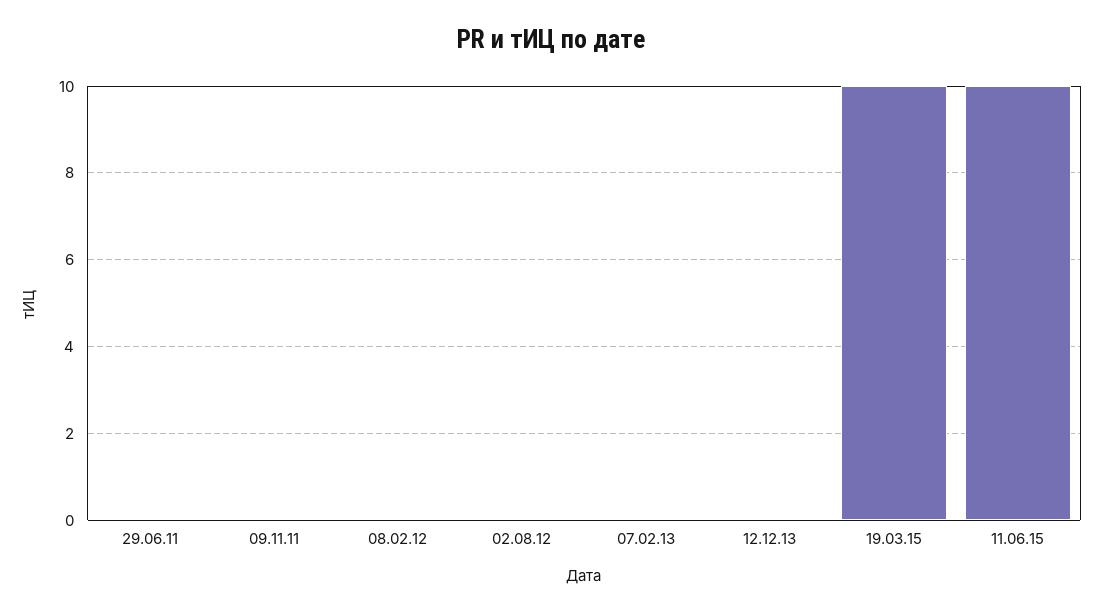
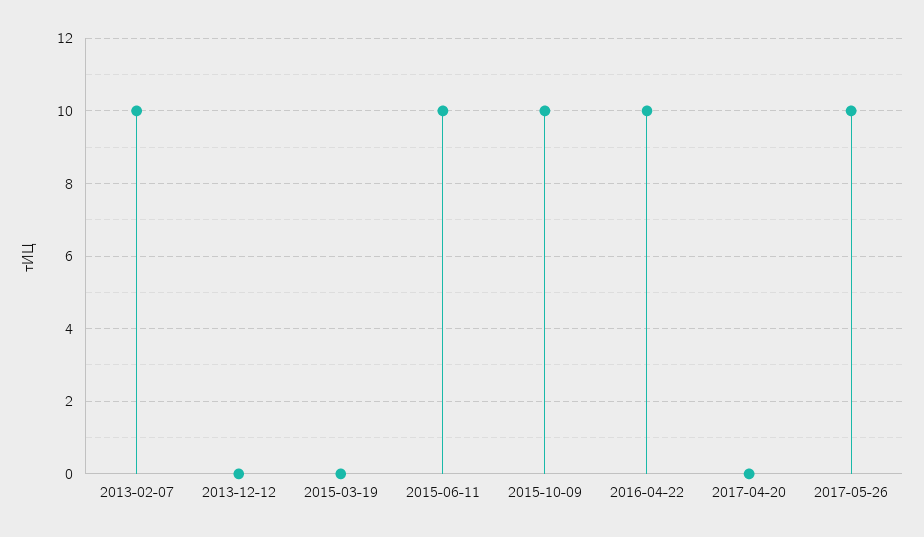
29.06.11: 0 -> none
09.11.11: 0 -> none
08.02.12: 0 -> none
02.08.12: 0 -> none
07.02.13: 0 -> 10
19.03.15: 10 -> 0
2015-10-09: none -> 10
2016-04-22: none -> 10
2017-04-20: none -> 0
2017-05-26: none -> 10

